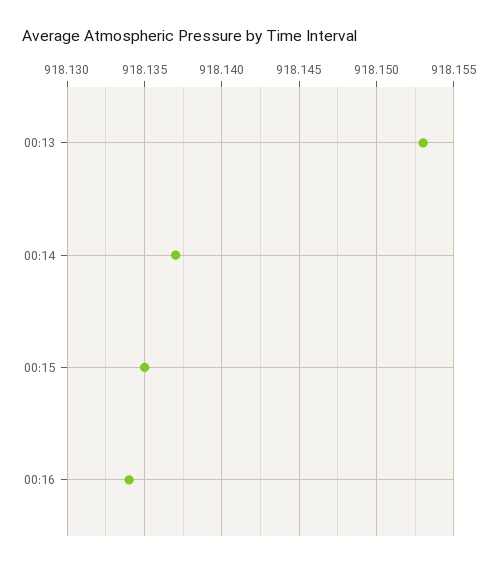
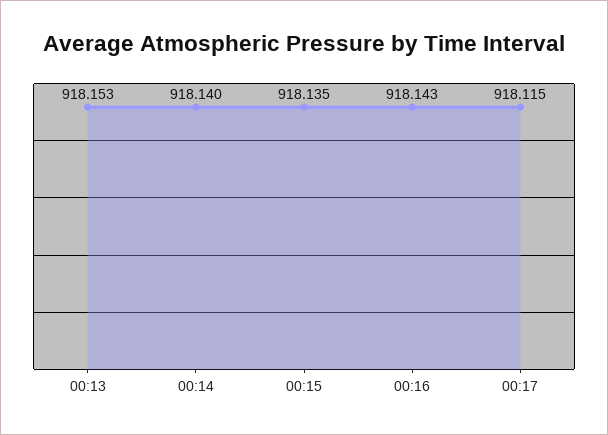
00:14: 918.137 -> 918.14
00:16: 918.134 -> 918.143
00:17: none -> 918.115

